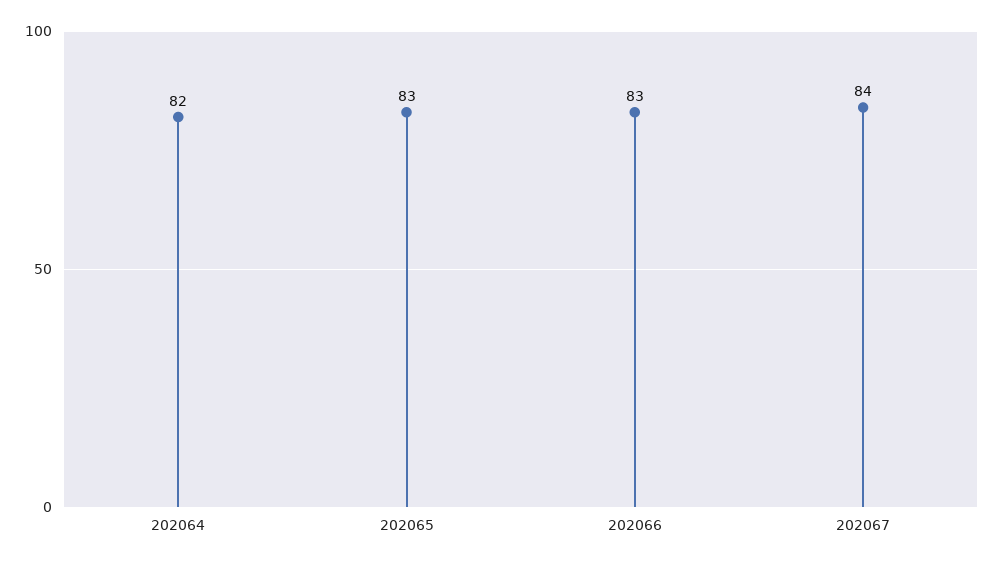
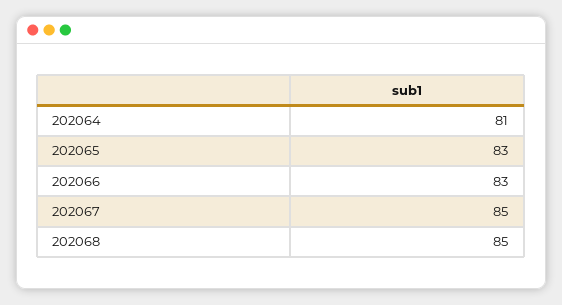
202064: 82 -> 81
202067: 84 -> 85
202068: none -> 85

